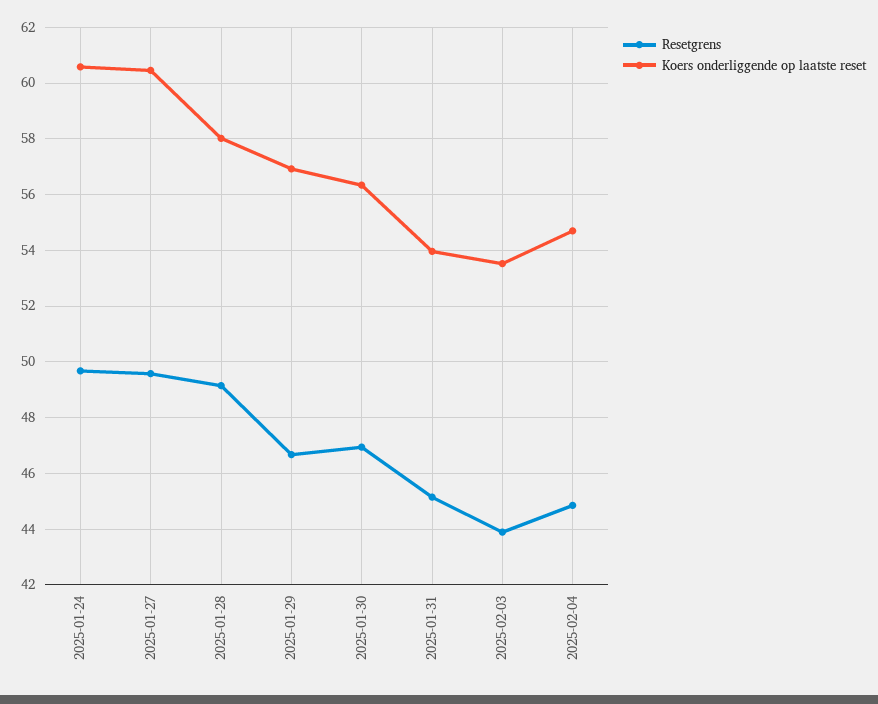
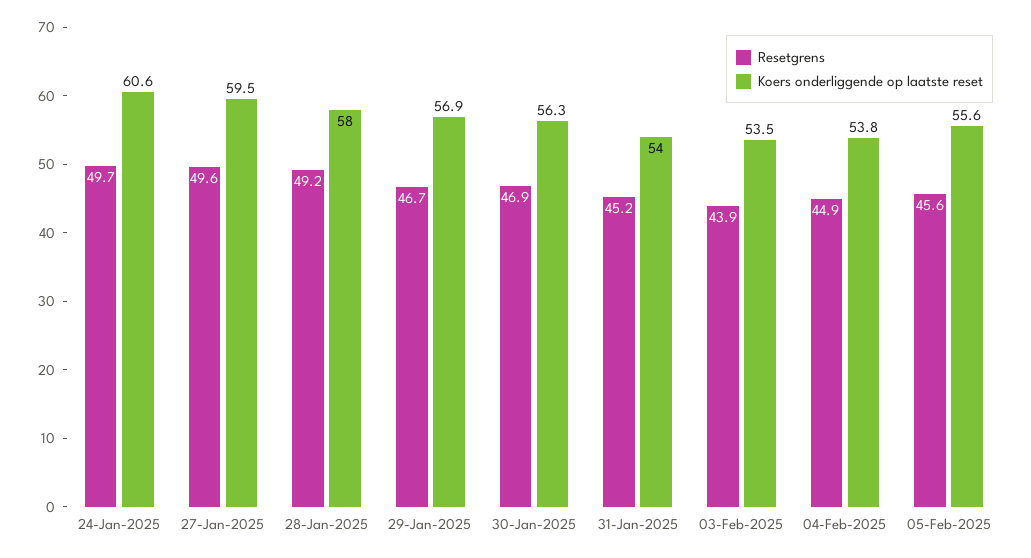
Koers onderliggende op laatste reset, 2025-01-27: 60.5 -> 59.5
Koers onderliggende op laatste reset, 2025-02-04: 54.75 -> 53.8
Resetgrens, 05-Feb-2025: none -> 45.6
Koers onderliggende op laatste reset, 05-Feb-2025: none -> 55.6

